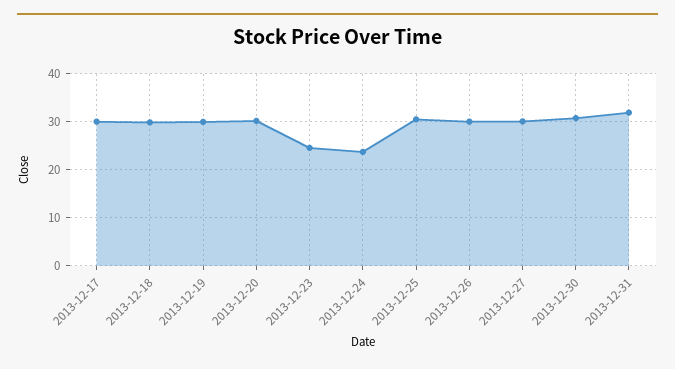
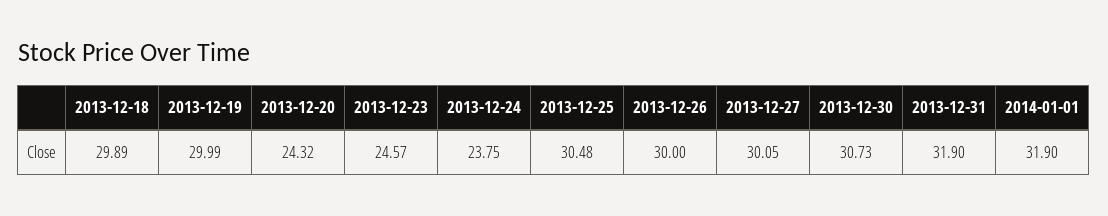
2013-12-17: 30 -> none
2013-12-20: 30 -> 24.32
2014-01-01: none -> 31.9

